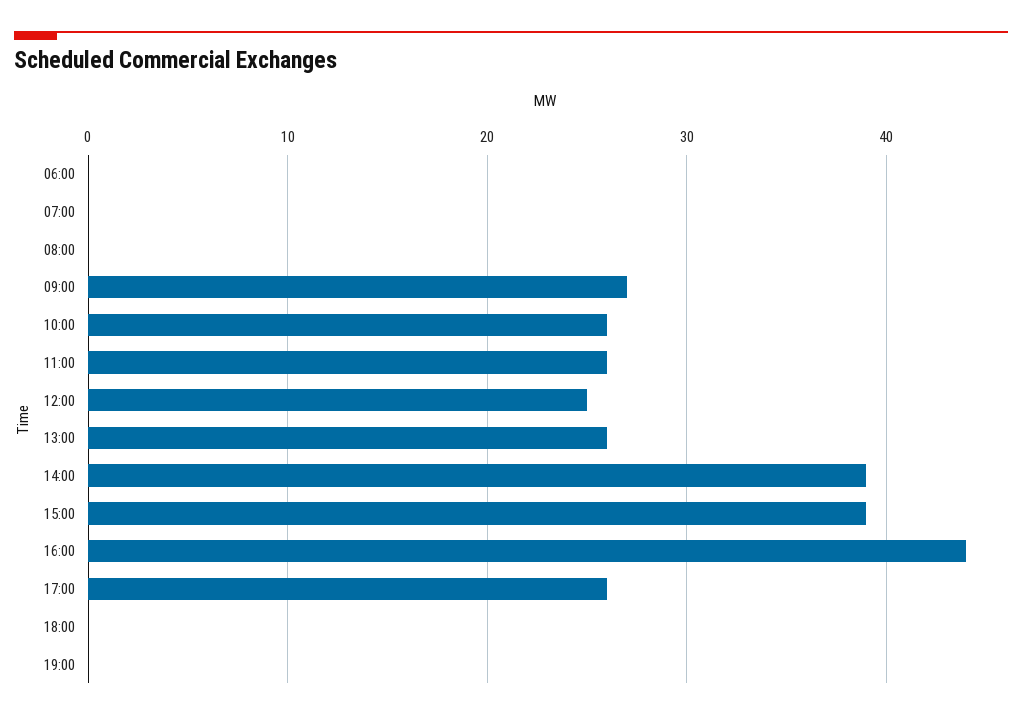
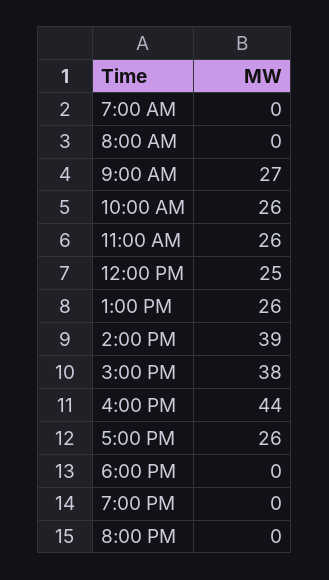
06:00: 0 -> none
15:00: 39 -> 38
8:00 PM: none -> 0

